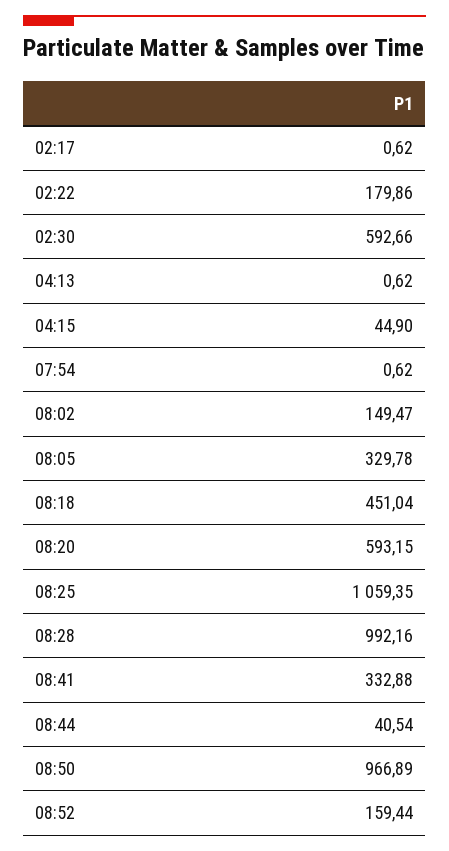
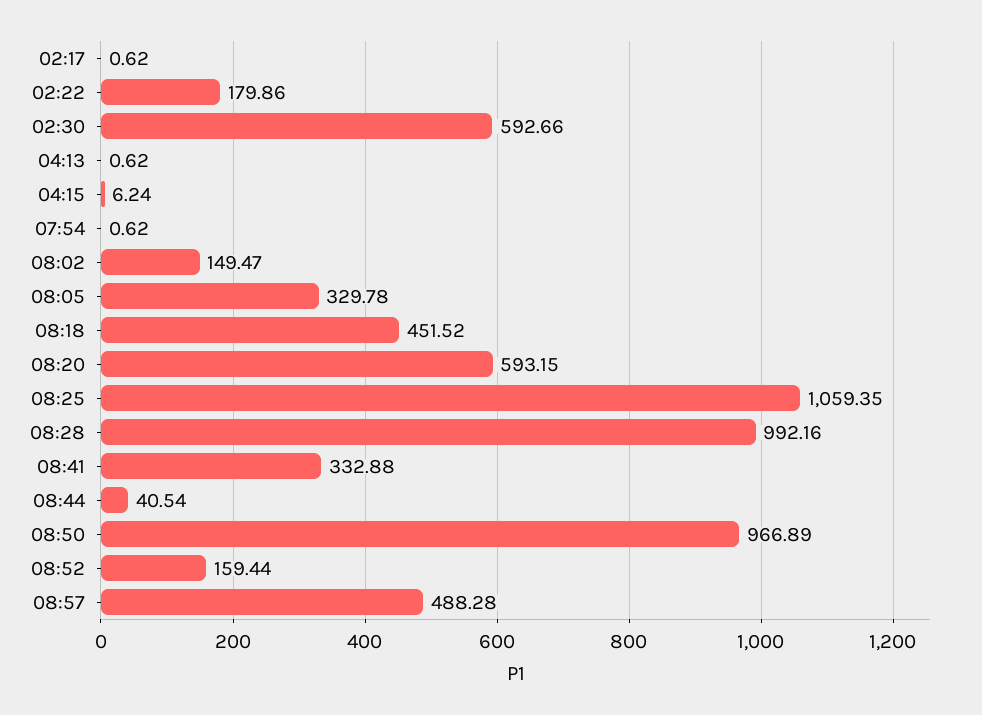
04:15: 44.9 -> 6.24
08:18: 451.04 -> 451.52
08:57: none -> 488.28

